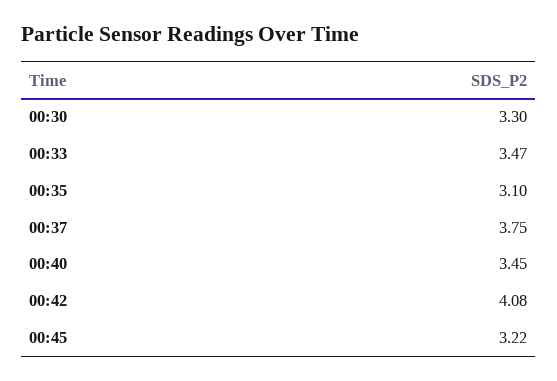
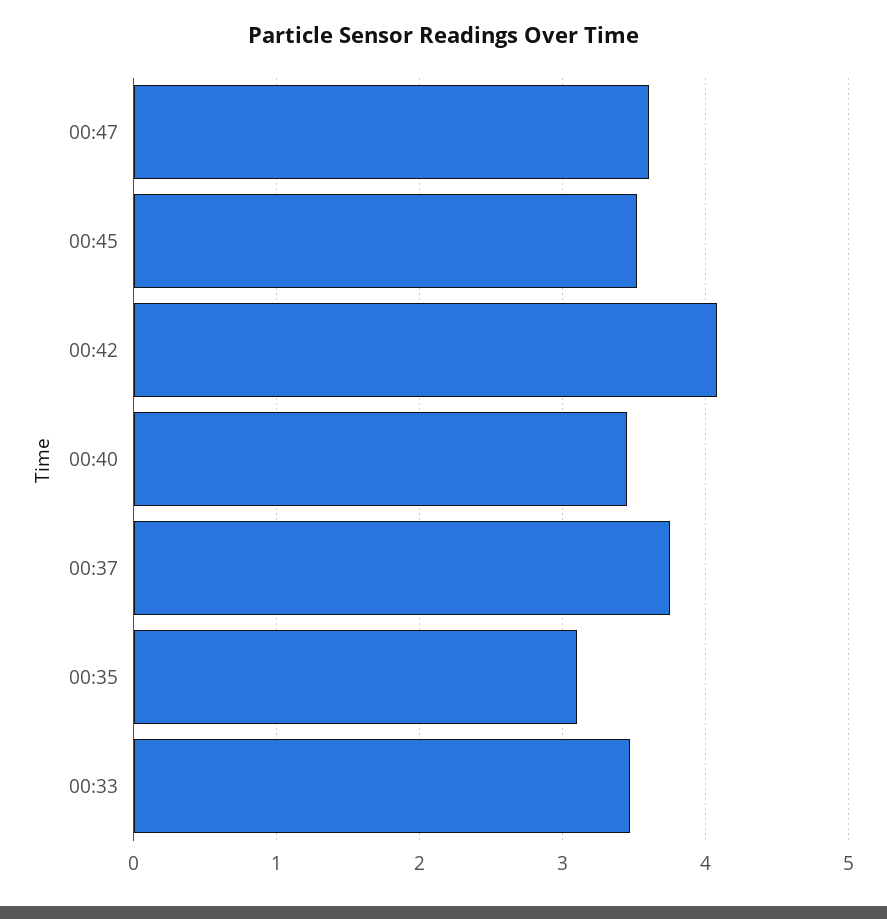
00:30: 3.3 -> none
00:45: 3.22 -> 3.5
00:47: none -> 3.6

